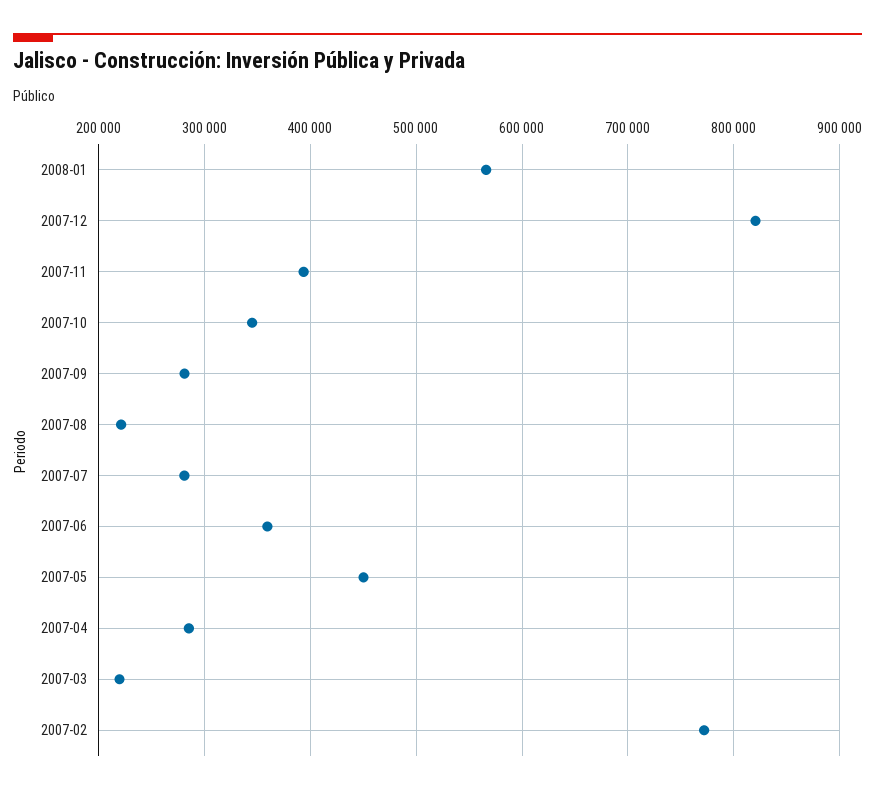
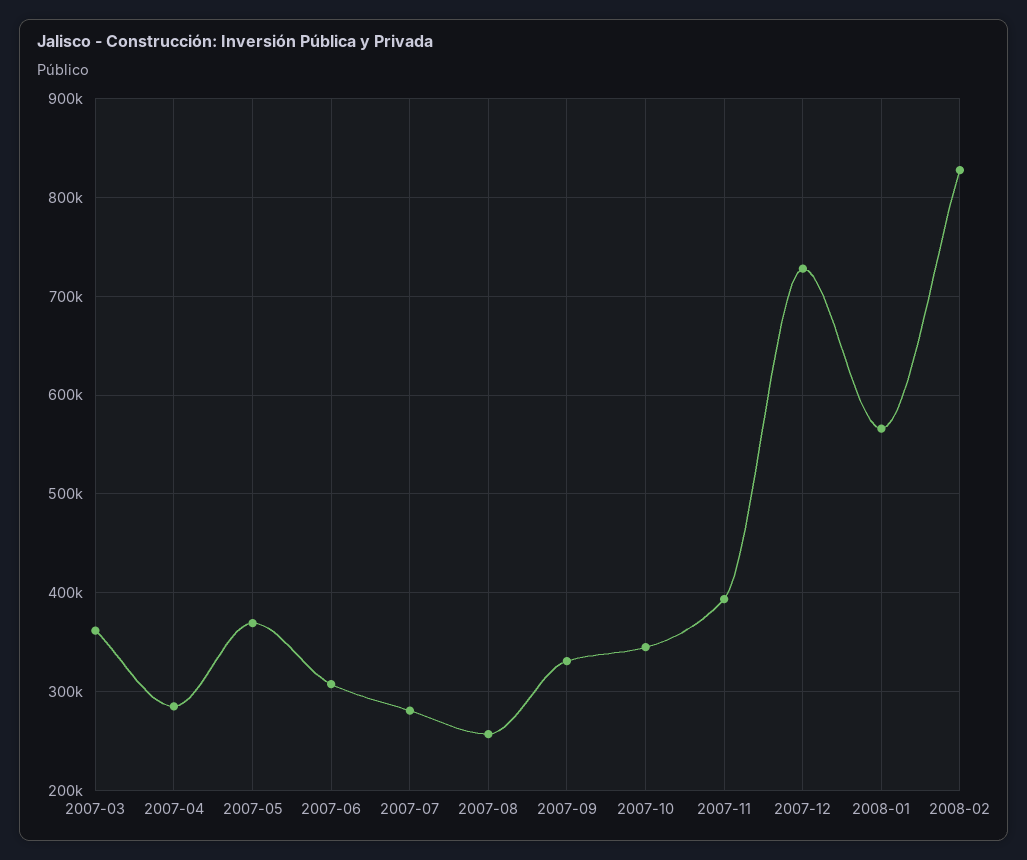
2007-12: 820000 -> 730000
2007-09: 280000 -> 330000
2007-08: 220000 -> 260000
2007-06: 360000 -> 310000
2007-05: 450000 -> 370000
2007-03: 220000 -> 360000
2007-02: 770000 -> none
2008-02: none -> 830000

